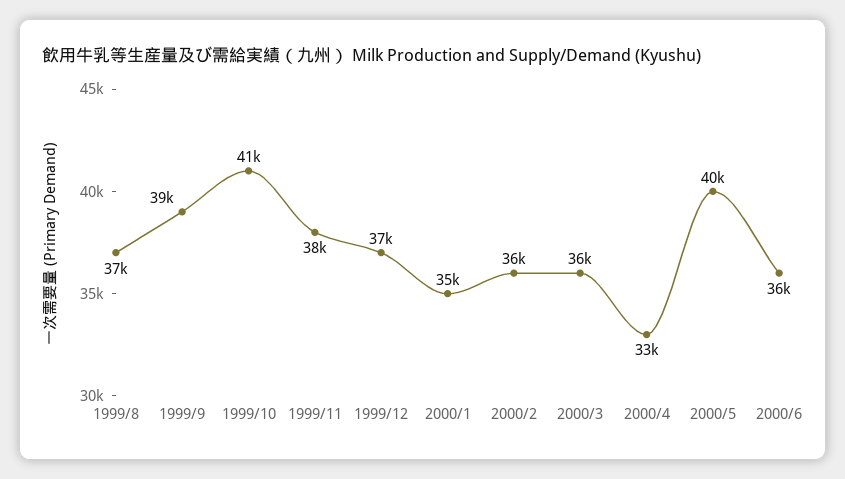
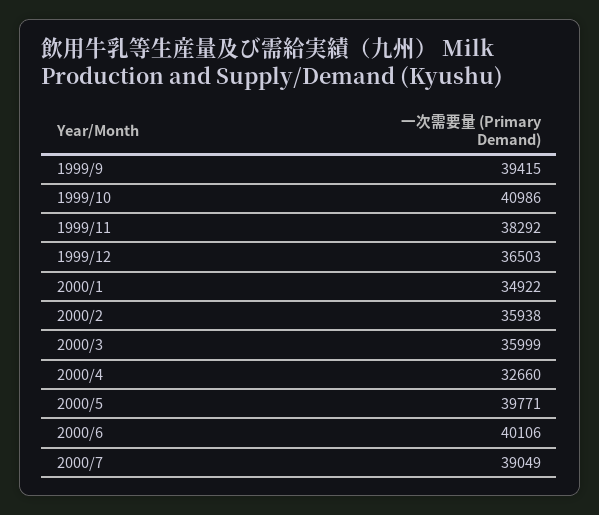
1999/8: 37000 -> none
2000/6: 36000 -> 40106
2000/7: none -> 39049

